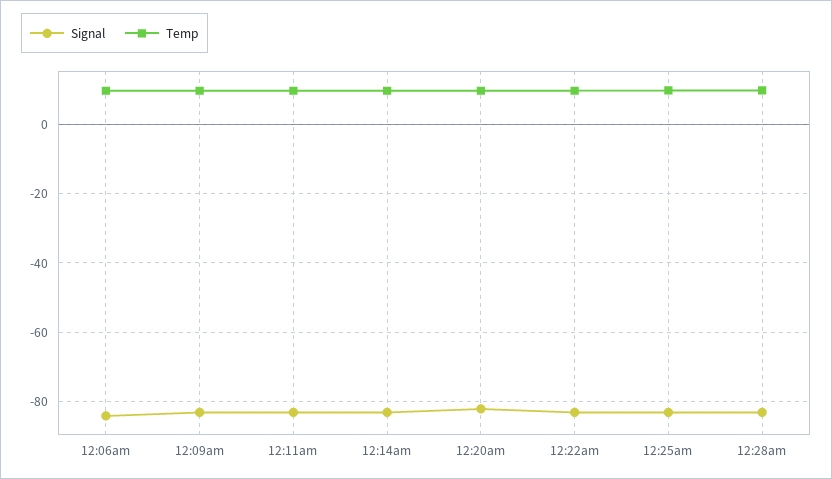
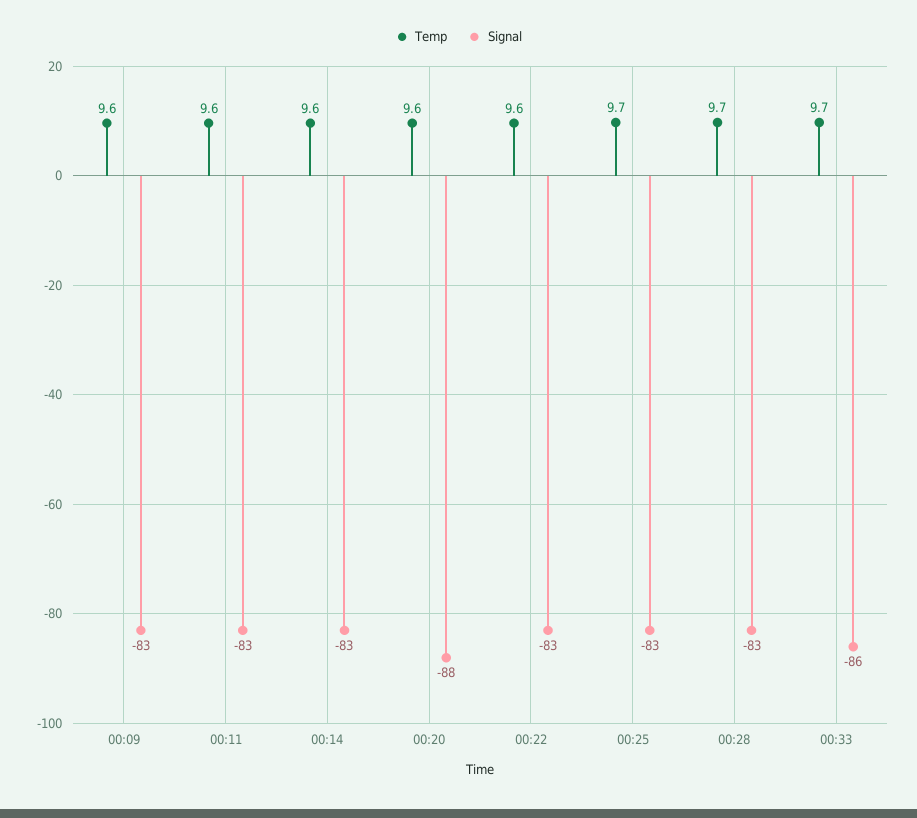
Signal, 12:06am: -84 -> none
Temp, 12:06am: 10 -> none
Signal, 12:20am: -82 -> -88
Temp, 00:33: none -> 9.7
Signal, 00:33: none -> -86

